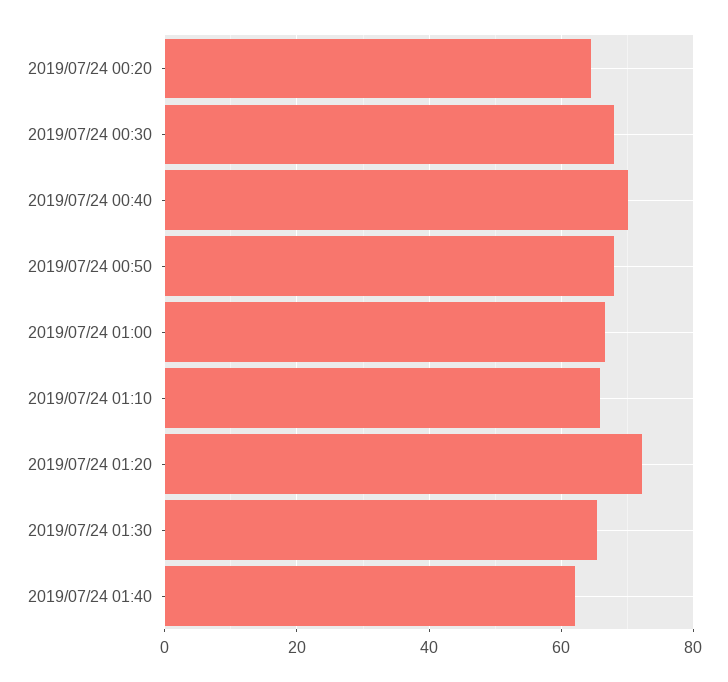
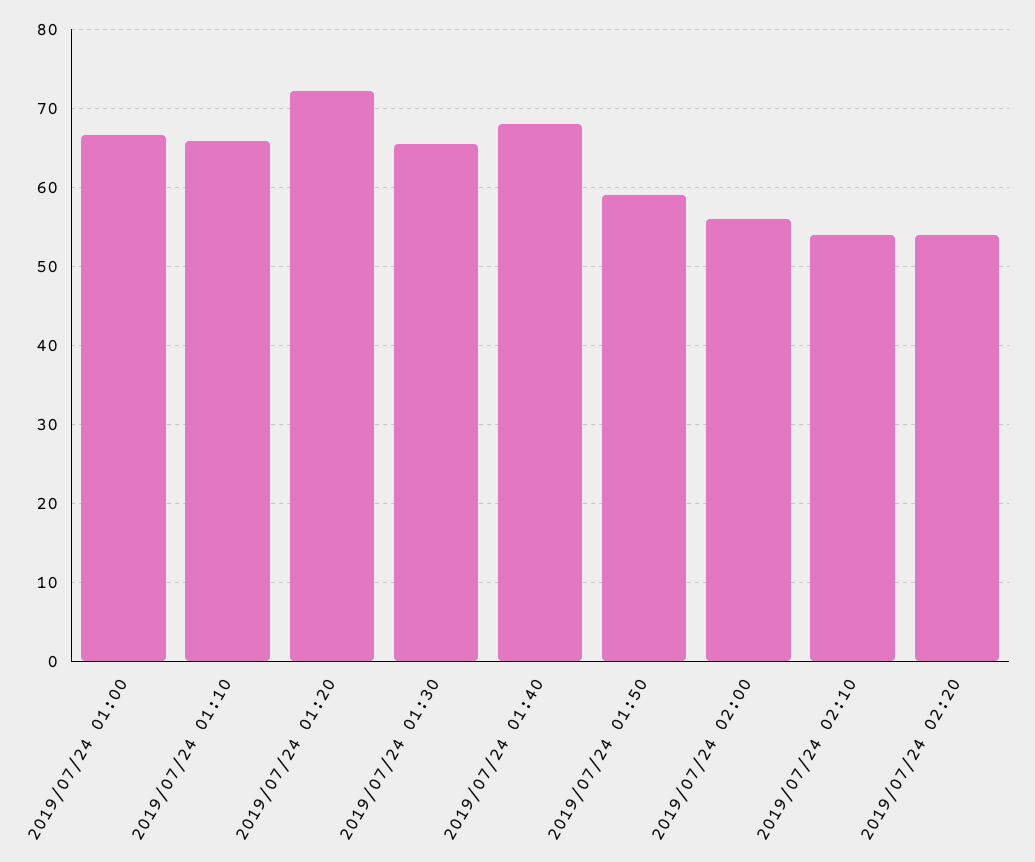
2019/07/24 00:20: 64 -> none
2019/07/24 00:30: 68 -> none
2019/07/24 00:40: 70 -> none
2019/07/24 00:50: 68 -> none
2019/07/24 01:40: 62 -> 68
2019/07/24 01:50: none -> 59
2019/07/24 02:00: none -> 56
2019/07/24 02:10: none -> 54
2019/07/24 02:20: none -> 54

